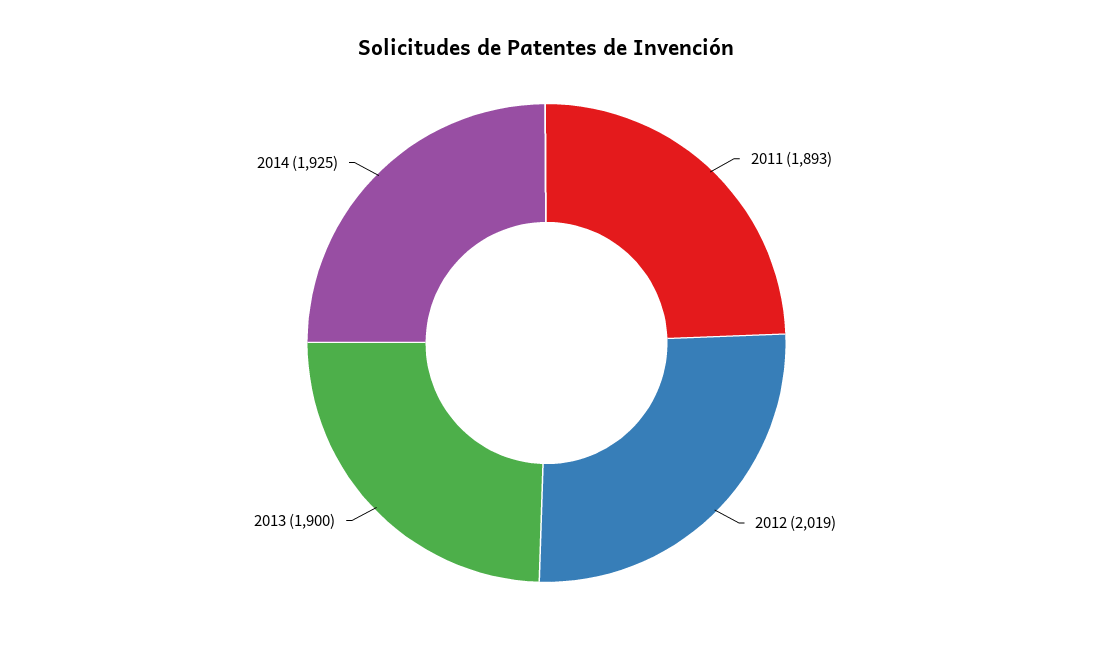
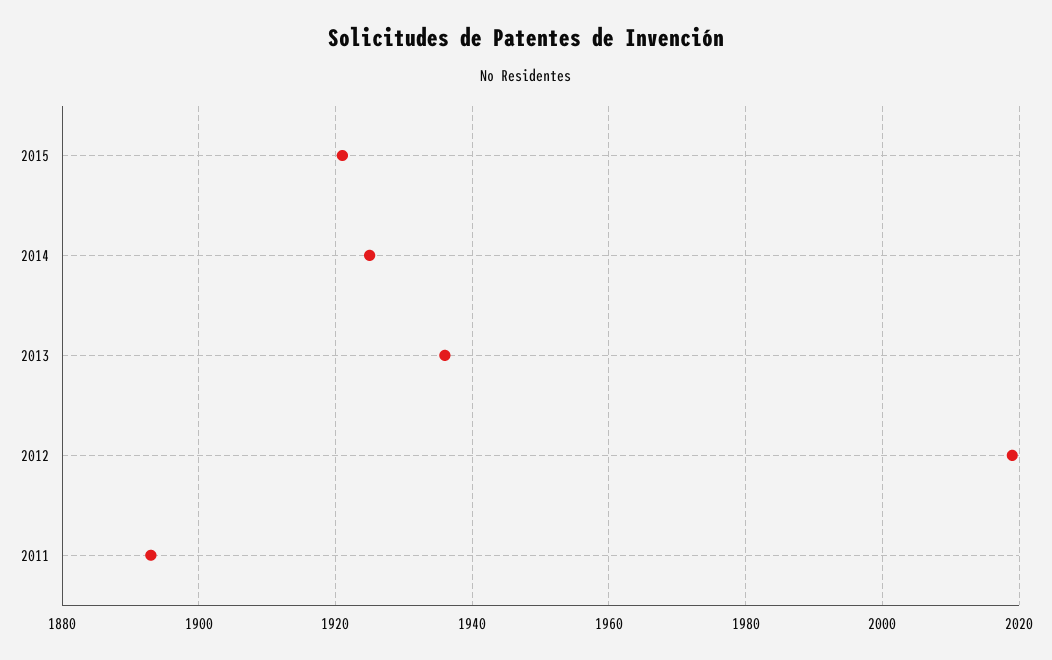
2013: 1900 -> 1935
2015: none -> 1920

